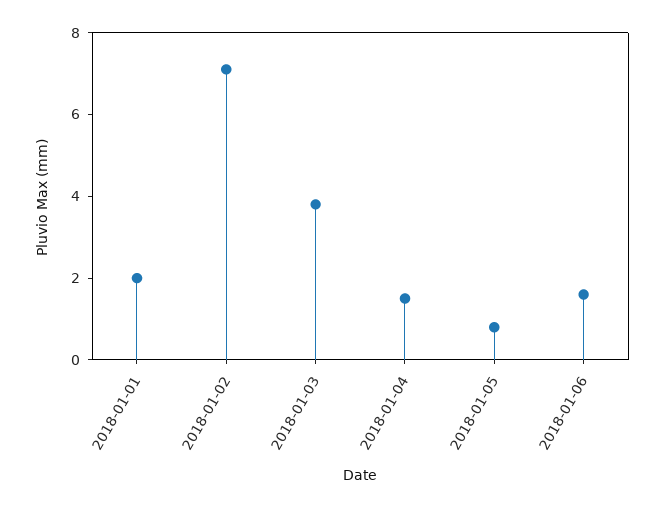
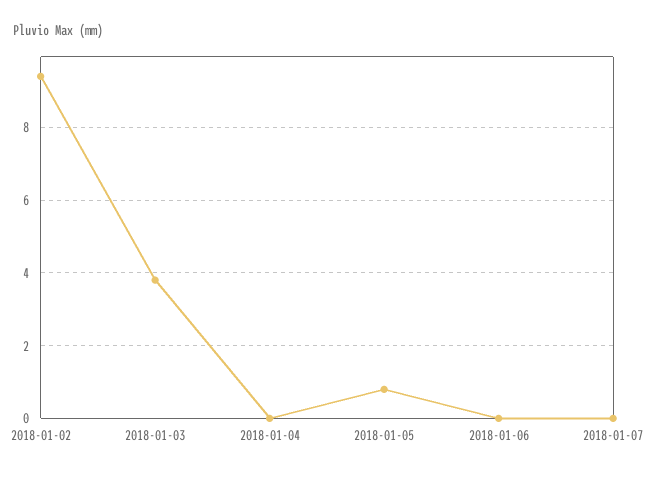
2018-01-01: 2 -> none
2018-01-02: 7 -> 9.5
2018-01-04: 1.5 -> 0
2018-01-06: 1.5 -> 0
2018-01-07: none -> 0

